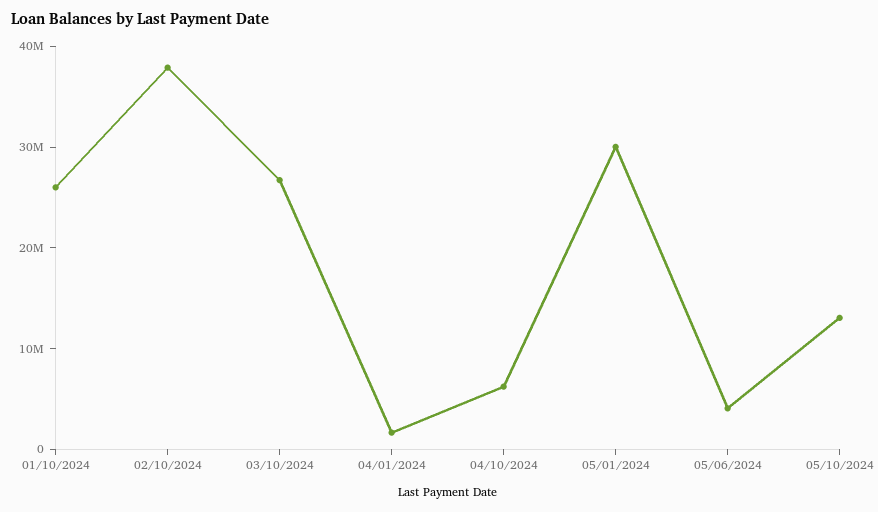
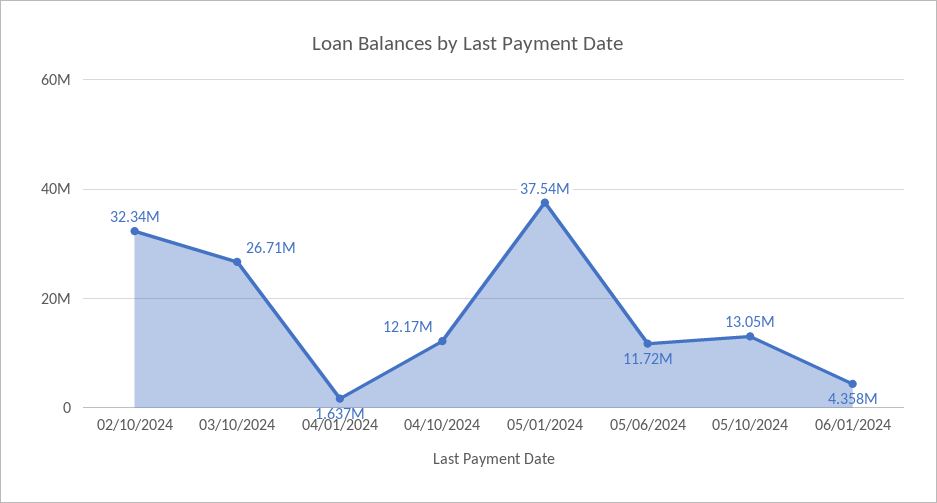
01/10/2024: 26000000 -> none
02/10/2024: 38000000 -> 32340000
04/10/2024: 6000000 -> 12170000
05/01/2024: 30000000 -> 37540000
05/06/2024: 4000000 -> 11720000
06/01/2024: none -> 4358000

